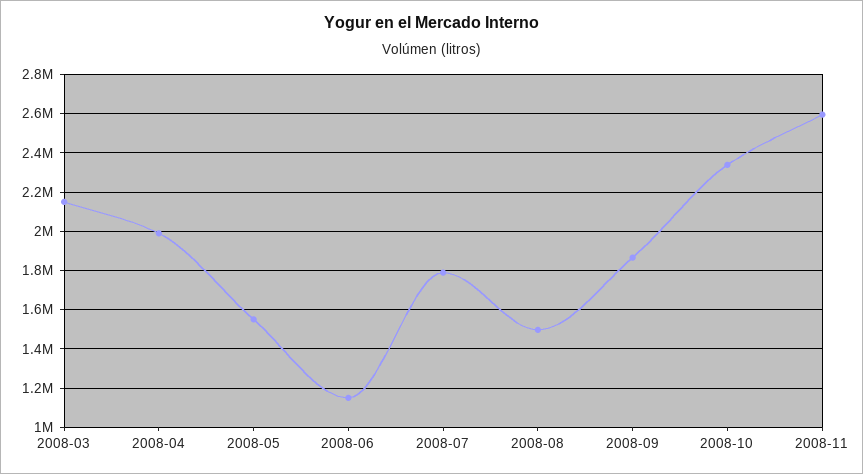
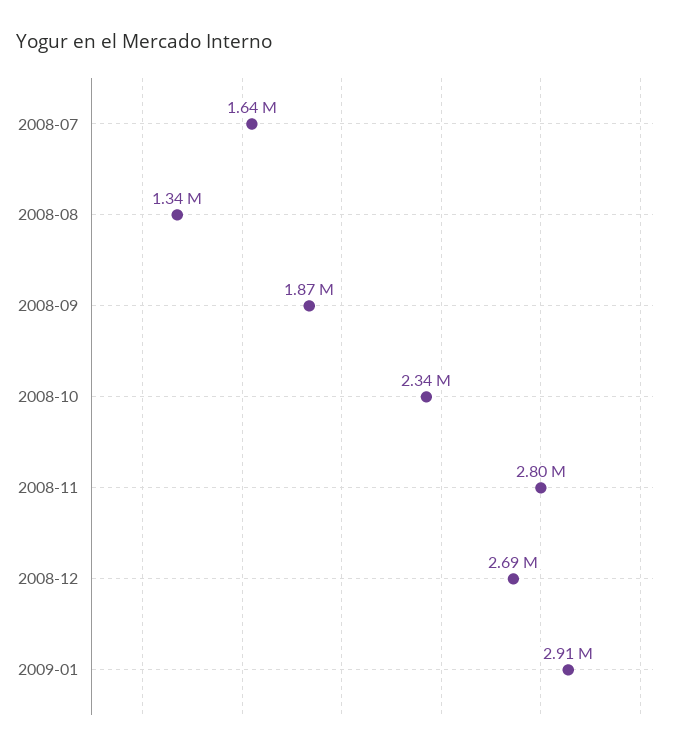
2008-03: 2150000 -> none
2008-04: 2000000 -> none
2008-05: 1550000 -> none
2008-06: 1150000 -> none
2008-07: 1800000 -> 1640000
2008-08: 1500000 -> 1340000
2008-11: 2600000 -> 2800000
2008-12: none -> 2690000
2009-01: none -> 2910000

